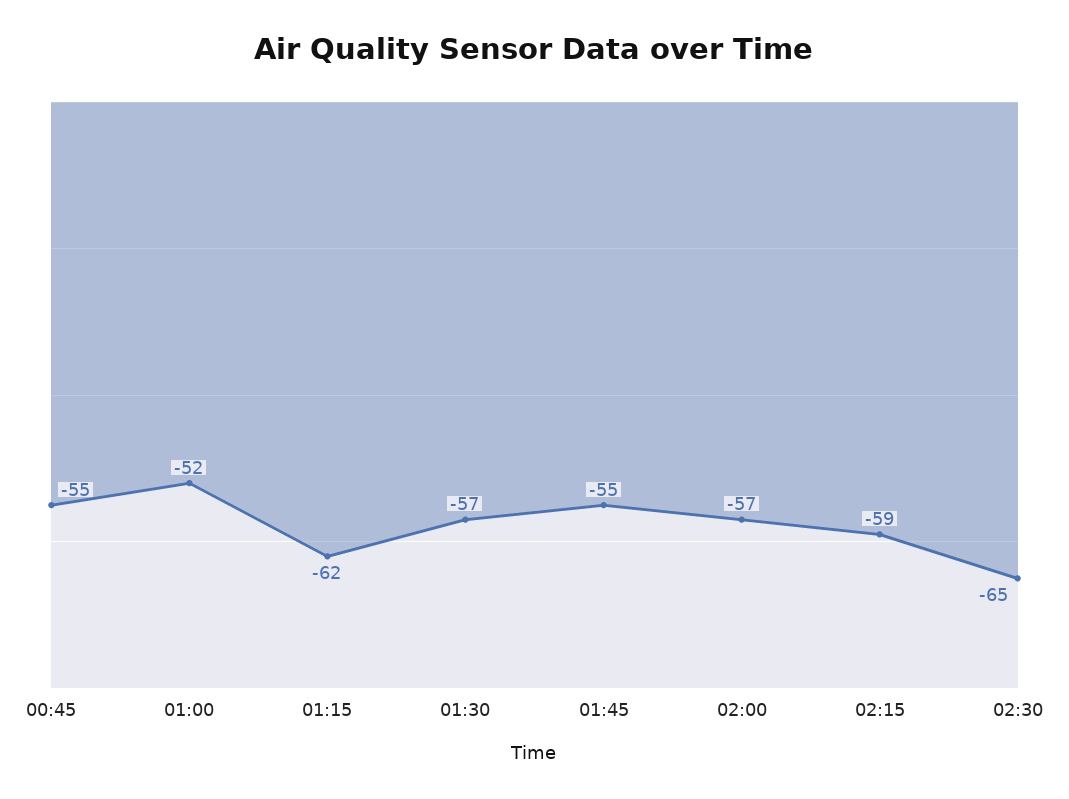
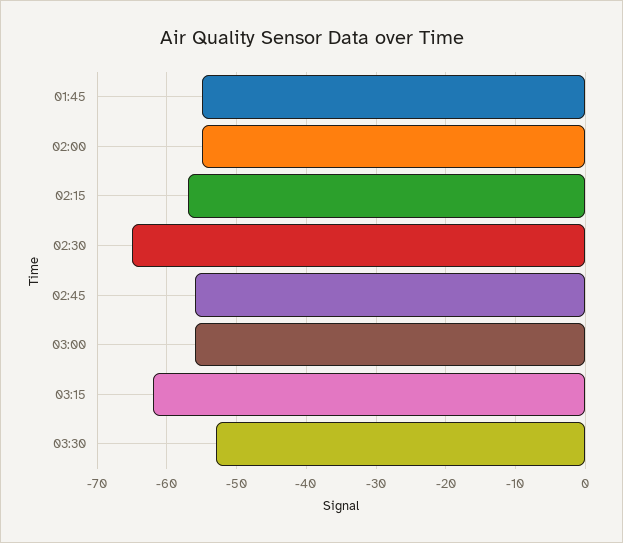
00:45: -55 -> none
01:00: -52 -> none
01:15: -62 -> none
01:30: -57 -> none
02:00: -57 -> -55
02:15: -59 -> -57
02:45: none -> -56
03:00: none -> -56
03:15: none -> -62
03:30: none -> -53

